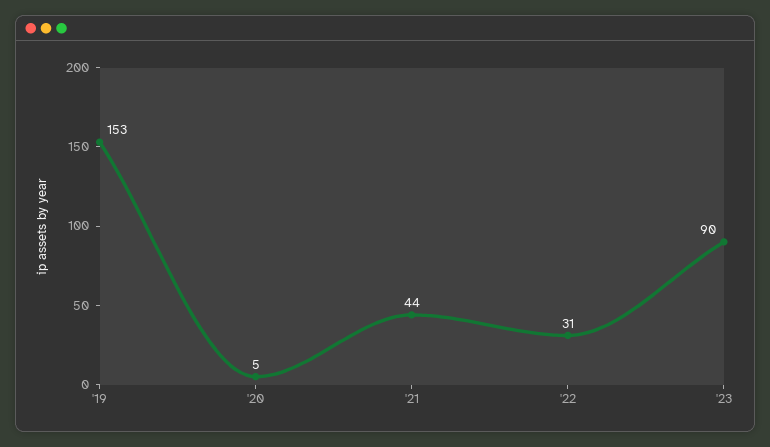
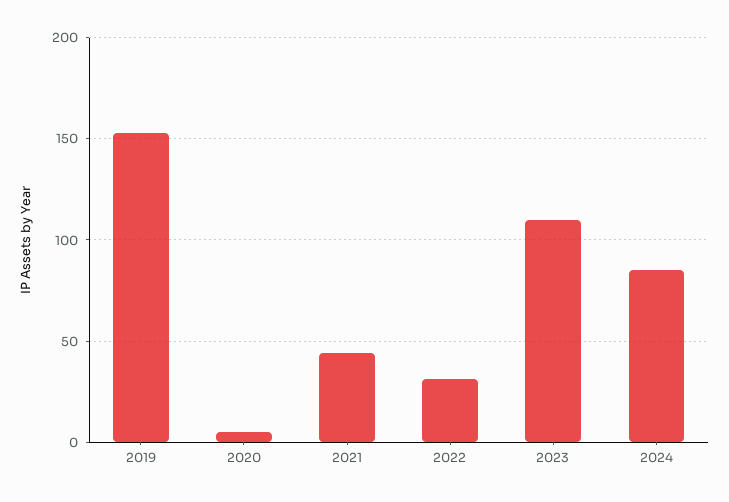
'23: 90 -> 110
2024: none -> 85

